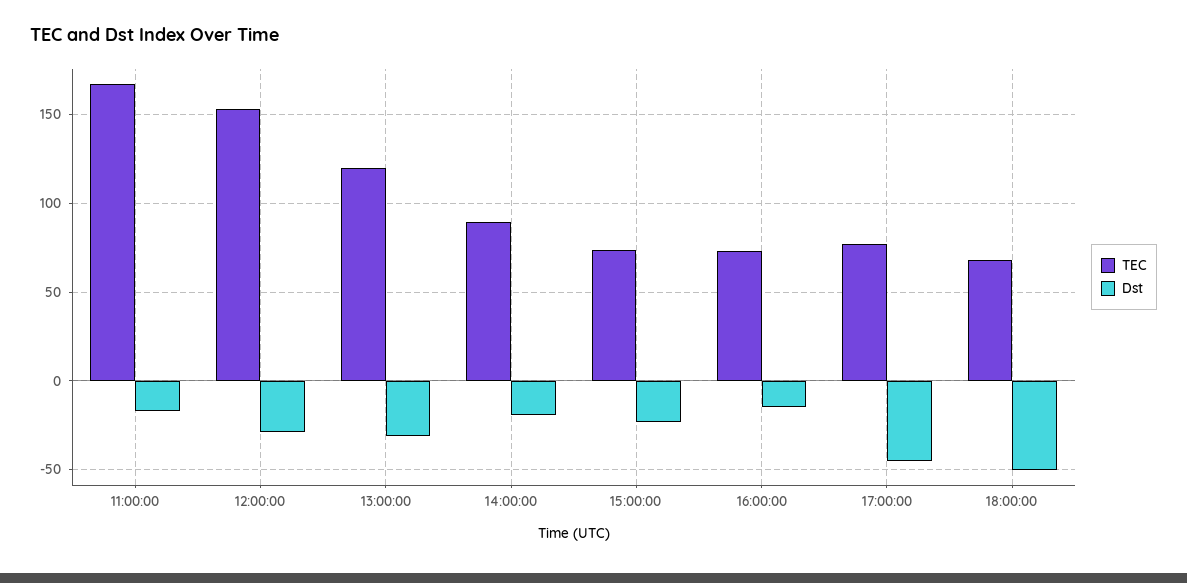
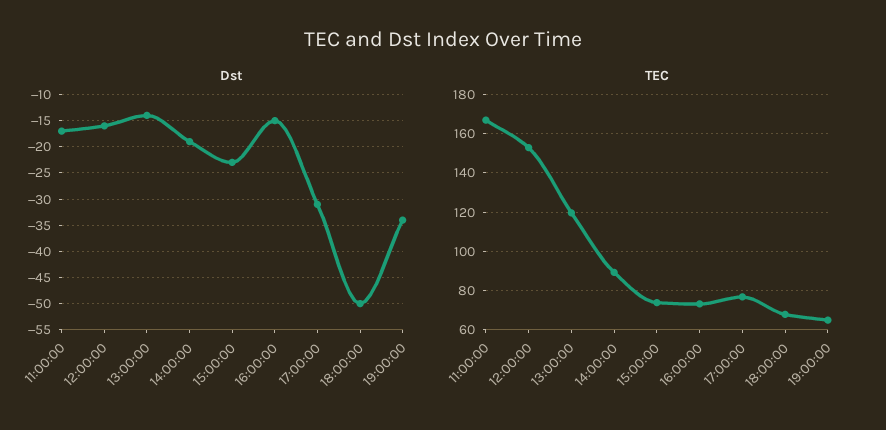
Dst, 12:00:00: -30 -> -15
Dst, 13:00:00: -30 -> -15
Dst, 17:00:00: -45 -> -30
Dst, 19:00:00: none -> -35
TEC, 19:00:00: none -> 65

